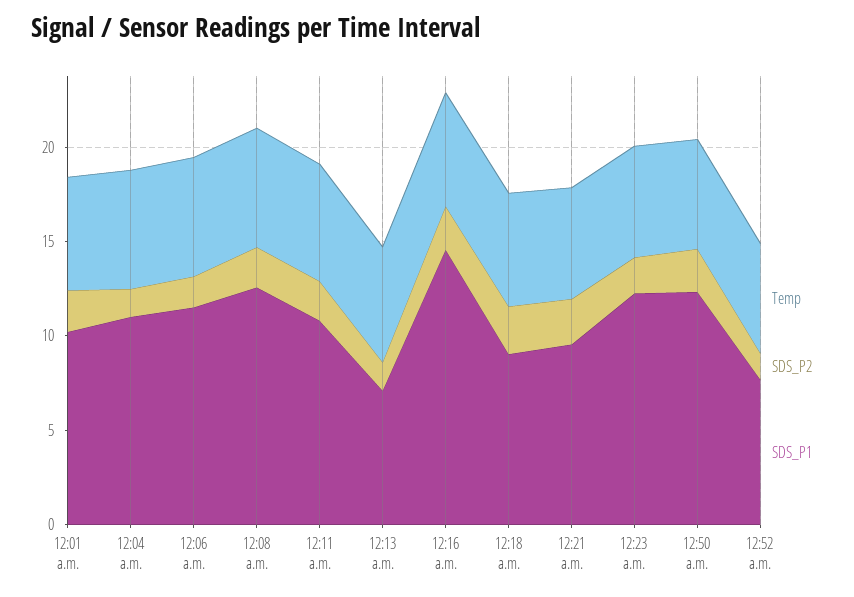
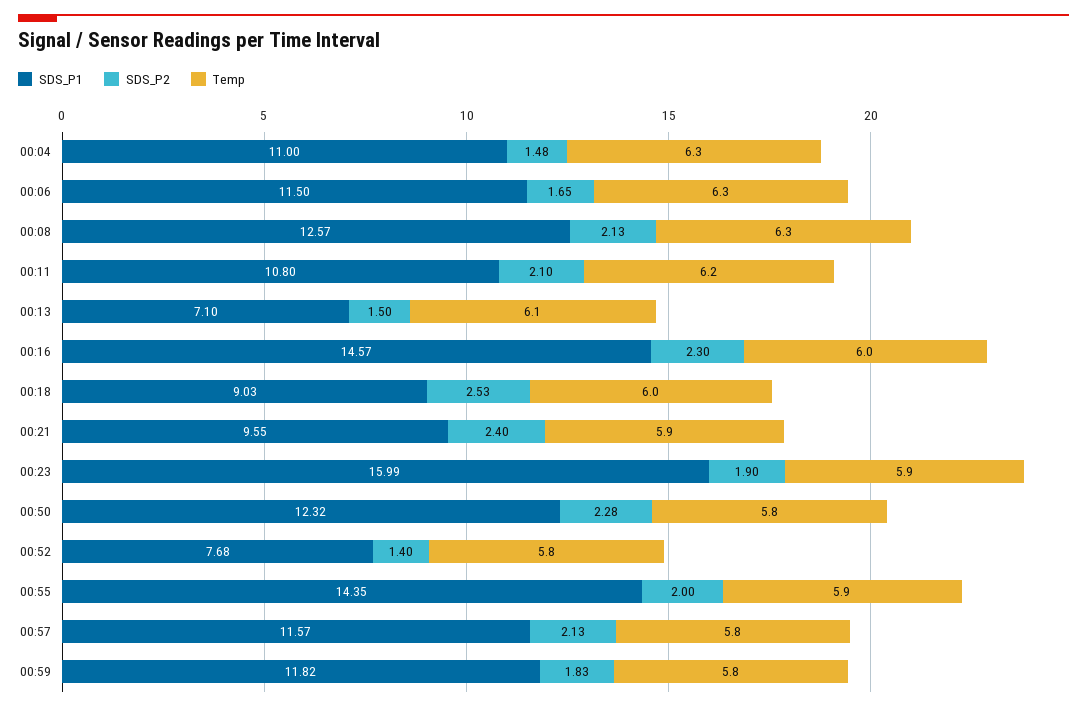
Temp, 12:01 a.m.: 6 -> none
SDS_P2, 12:01 a.m.: 2 -> none
SDS_P1, 12:01 a.m.: 10 -> none
SDS_P1, 12:23 a.m.: 12 -> 15.99
SDS_P1, 00:55: none -> 14.35
SDS_P2, 00:55: none -> 2
Temp, 00:55: none -> 5.9
SDS_P1, 00:57: none -> 11.57
SDS_P2, 00:57: none -> 2.13
Temp, 00:57: none -> 5.8
SDS_P1, 00:59: none -> 11.82
SDS_P2, 00:59: none -> 1.83
Temp, 00:59: none -> 5.8

